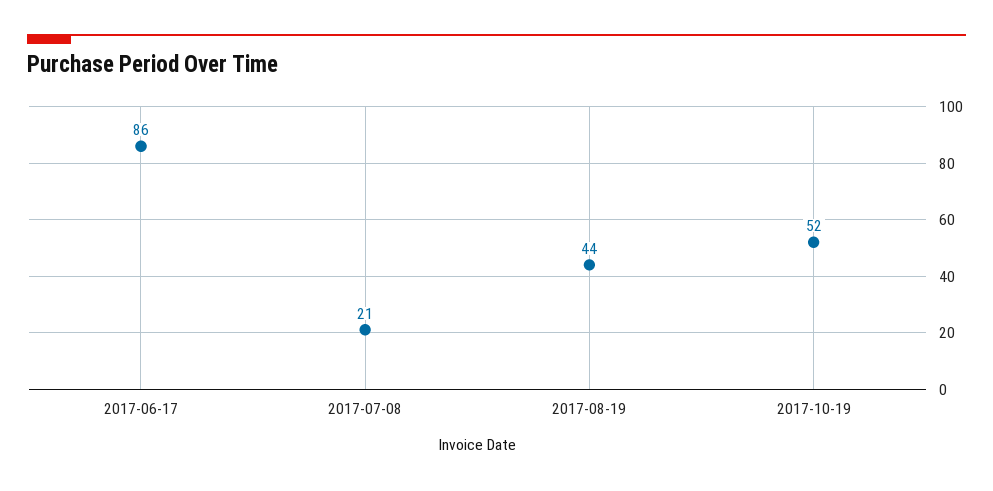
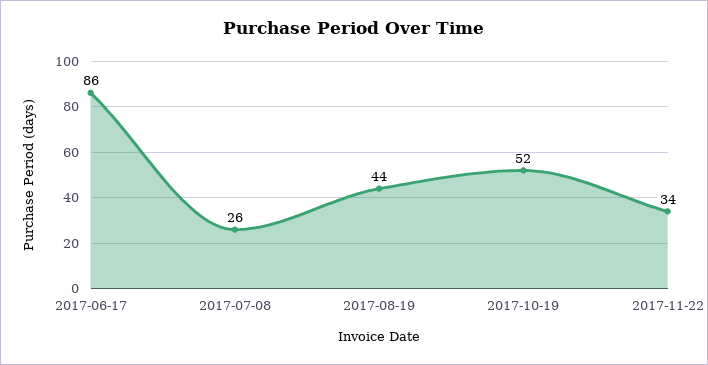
2017-07-08: 21 -> 26
2017-11-22: none -> 34

